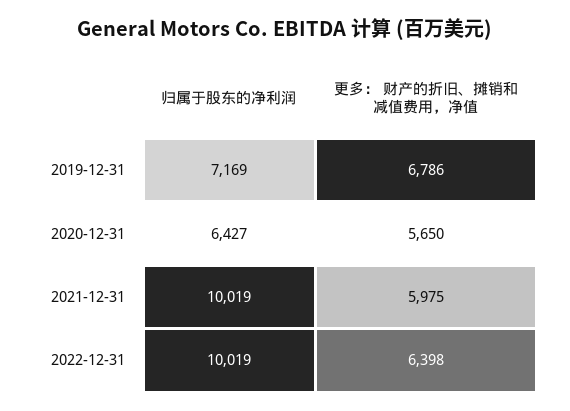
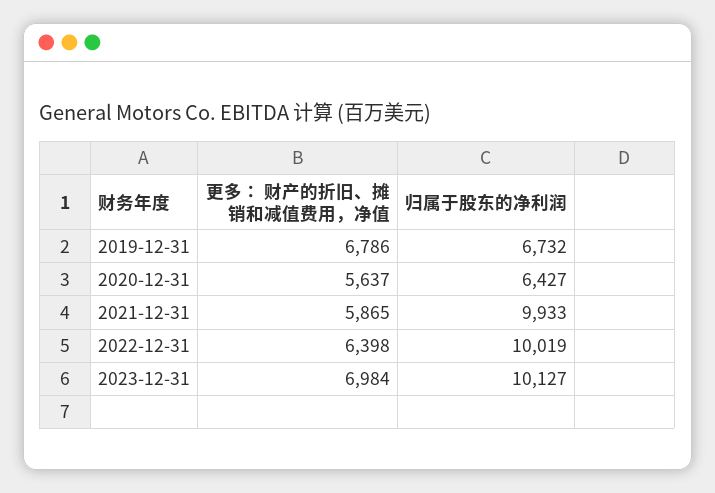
归属于股东的净利润, 2019-12-31: 7169 -> 6732
更多： 财产的折旧、摊销和减值费用，净值, 2020-12-31: 5650 -> 5637
归属于股东的净利润, 2021-12-31: 10019 -> 9933
更多： 财产的折旧、摊销和减值费用，净值, 2021-12-31: 5975 -> 5865
更多： 财产的折旧、摊销和减值费用，净值, 2023-12-31: none -> 6984
归属于股东的净利润, 2023-12-31: none -> 10127

